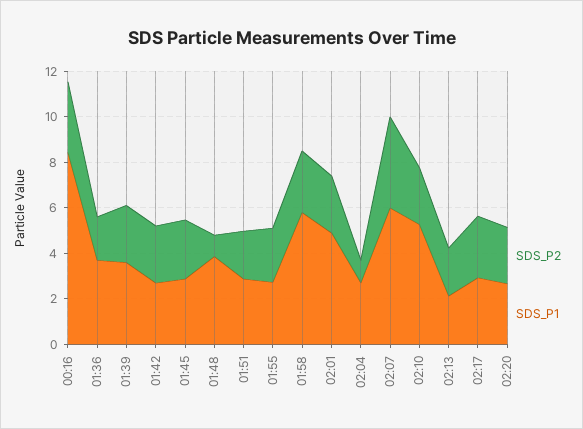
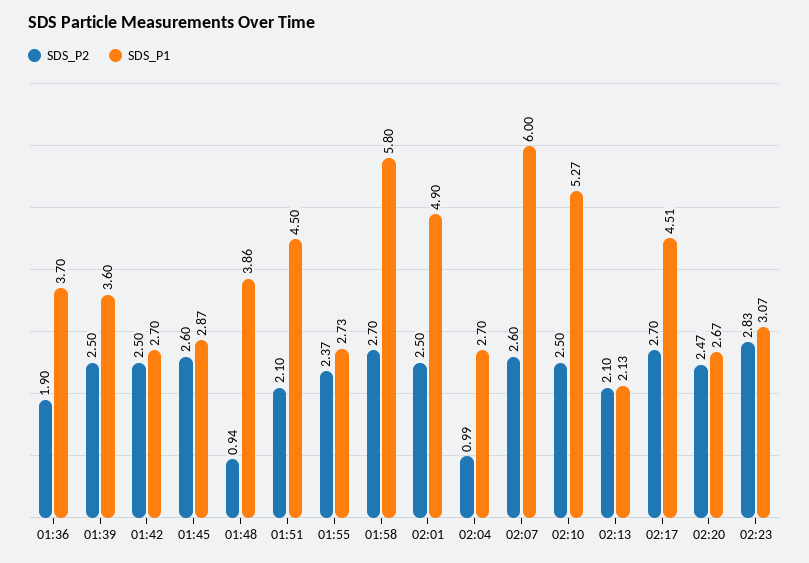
SDS_P2, 00:16: 3 -> none
SDS_P1, 00:16: 8.5 -> none
SDS_P1, 01:51: 3 -> 4.5
SDS_P2, 02:07: 4 -> 2.6
SDS_P1, 02:17: 3 -> 4.51
SDS_P2, 02:23: none -> 2.83
SDS_P1, 02:23: none -> 3.07

